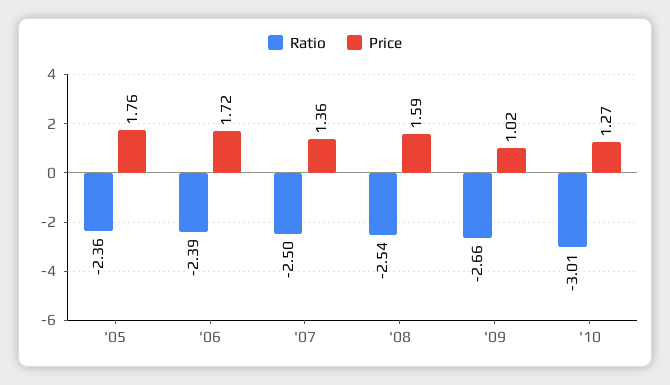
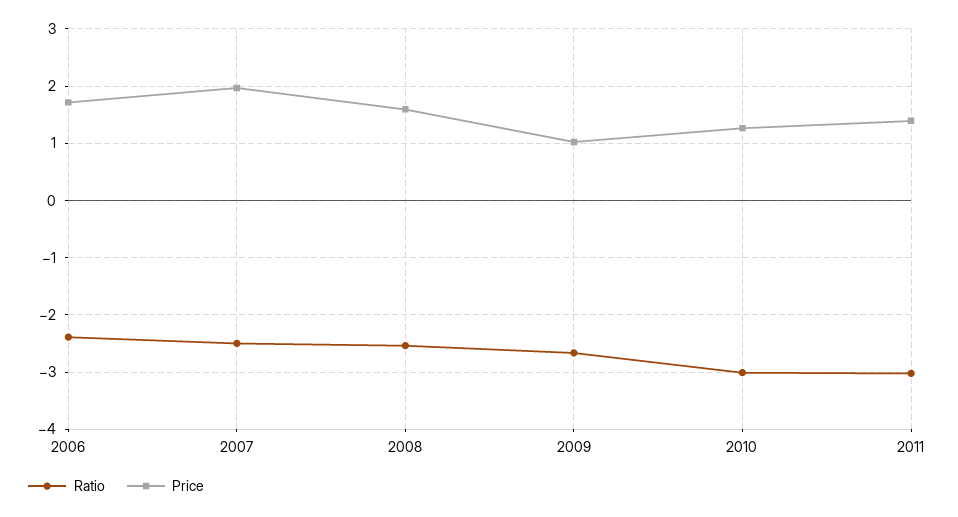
Ratio, '05: -2.36 -> none
Price, '05: 1.76 -> none
Price, '07: 1.36 -> 2
Ratio, 2011: none -> -3
Price, 2011: none -> 1.4

